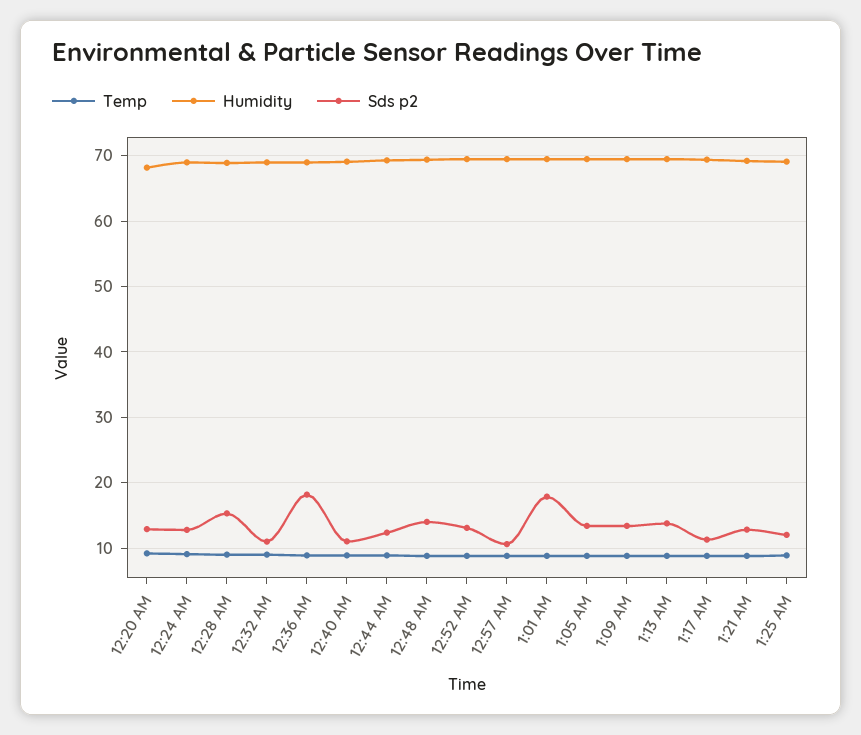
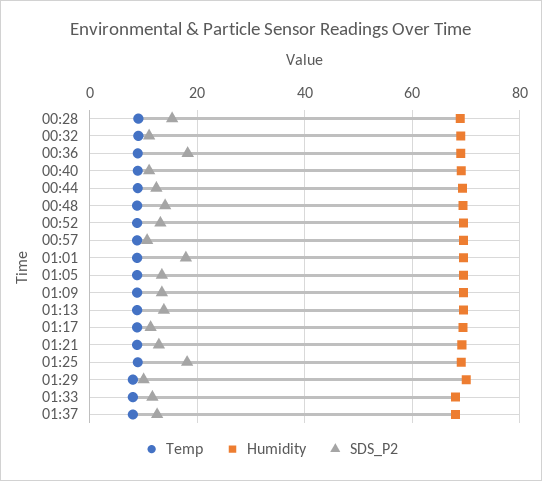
Temp, 12:20 AM: 9 -> none
Humidity, 12:20 AM: 68 -> none
Sds p2, 12:20 AM: 13 -> none
Temp, 12:24 AM: 9 -> none
Humidity, 12:24 AM: 69 -> none
Sds p2, 12:24 AM: 13 -> none
Sds p2, 1:25 AM: 12 -> 18
Temp, 01:29: none -> 8
Humidity, 01:29: none -> 70
Sds p2, 01:29: none -> 10
Temp, 01:33: none -> 8
Humidity, 01:33: none -> 68
Sds p2, 01:33: none -> 12
Temp, 01:37: none -> 8
Humidity, 01:37: none -> 68
Sds p2, 01:37: none -> 12

